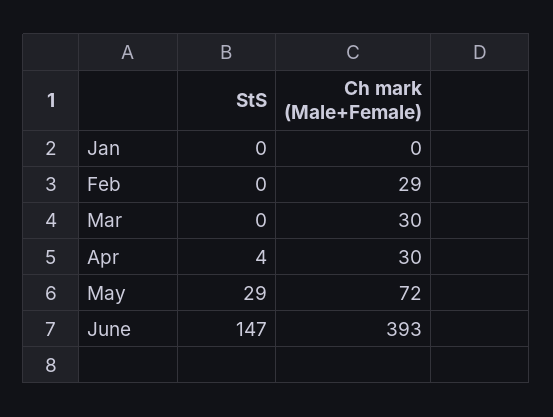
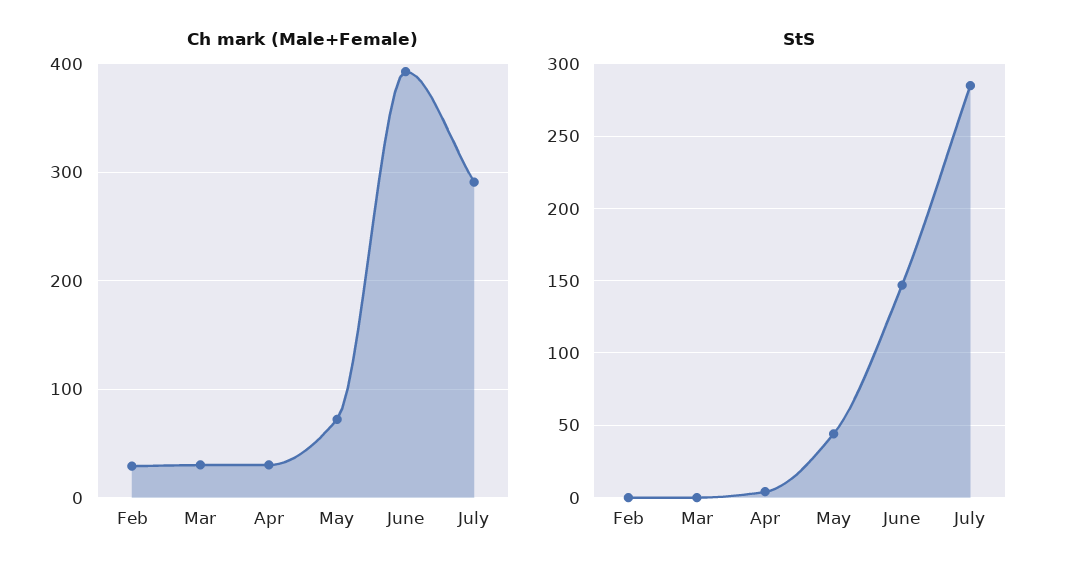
StS, Jan: 0 -> none
Ch mark (Male+Female), Jan: 0 -> none
StS, May: 29 -> 45
Ch mark (Male+Female), July: none -> 290
StS, July: none -> 285

